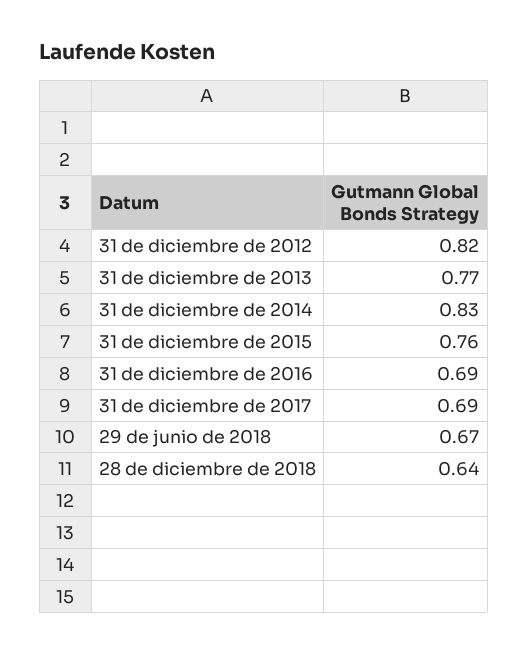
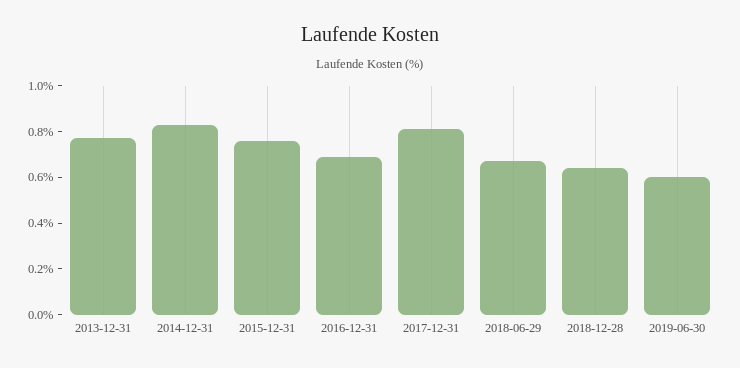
31 de diciembre de 2012: 0.82 -> none
31 de diciembre de 2017: 0.69 -> 0.8
2019-06-30: none -> 0.6

